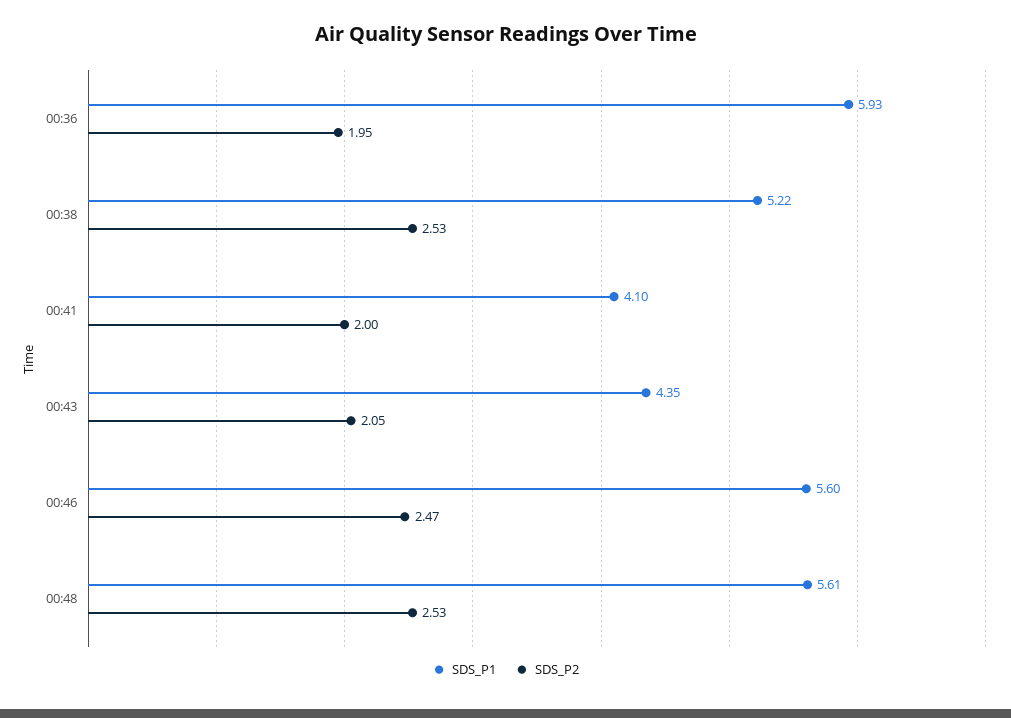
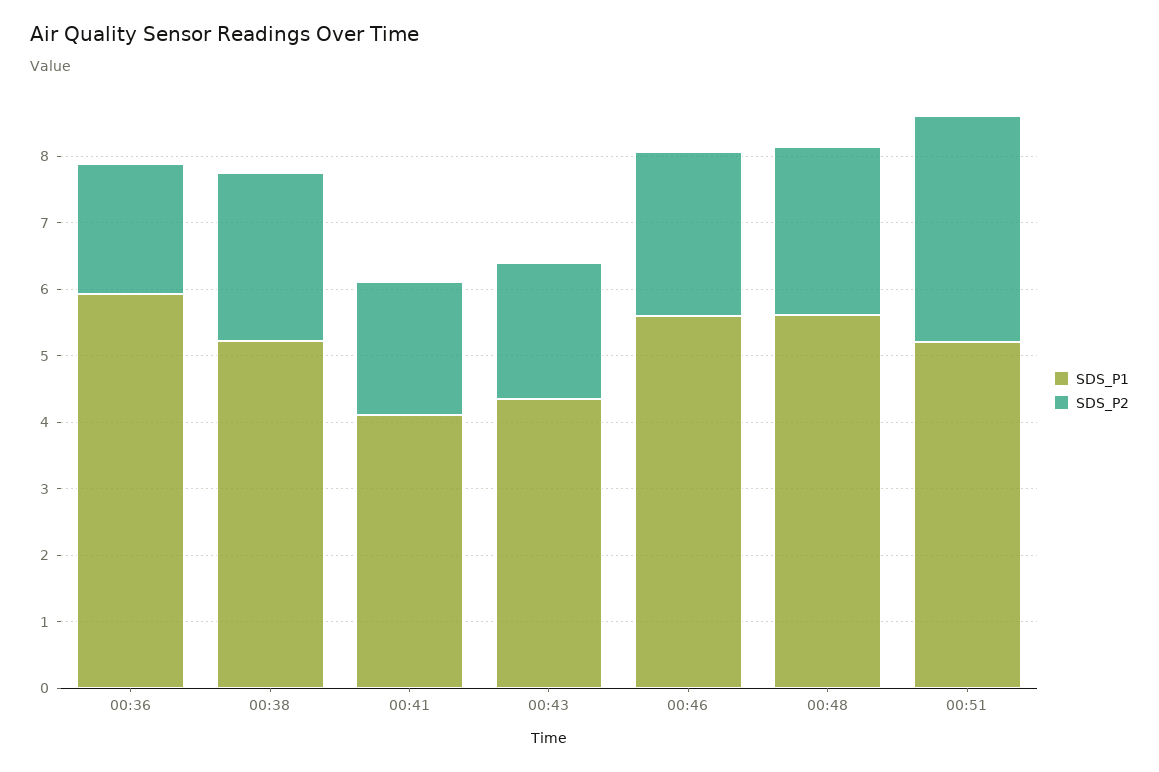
SDS_P1, 00:51: none -> 5.2
SDS_P2, 00:51: none -> 3.4

